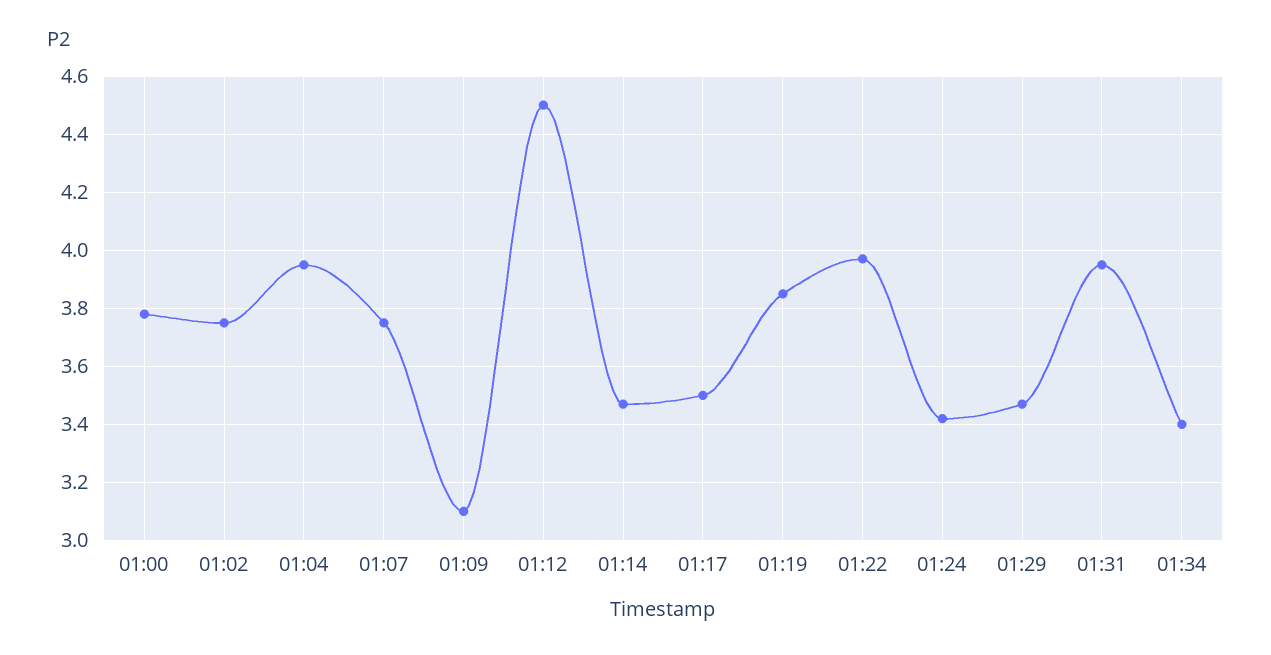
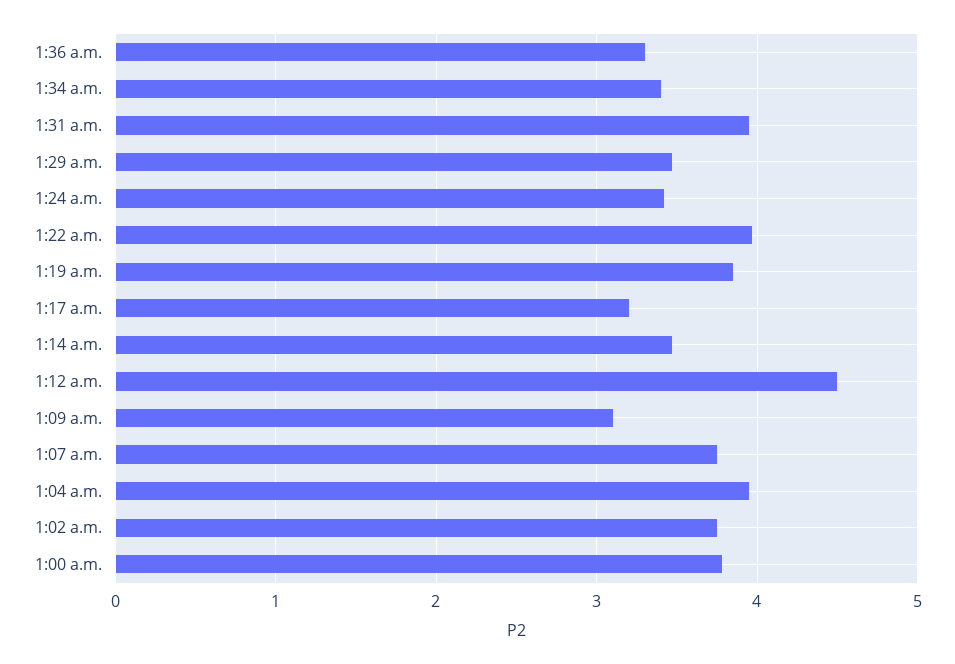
01:17: 3.5 -> 3.2
1:36 a.m.: none -> 3.3

